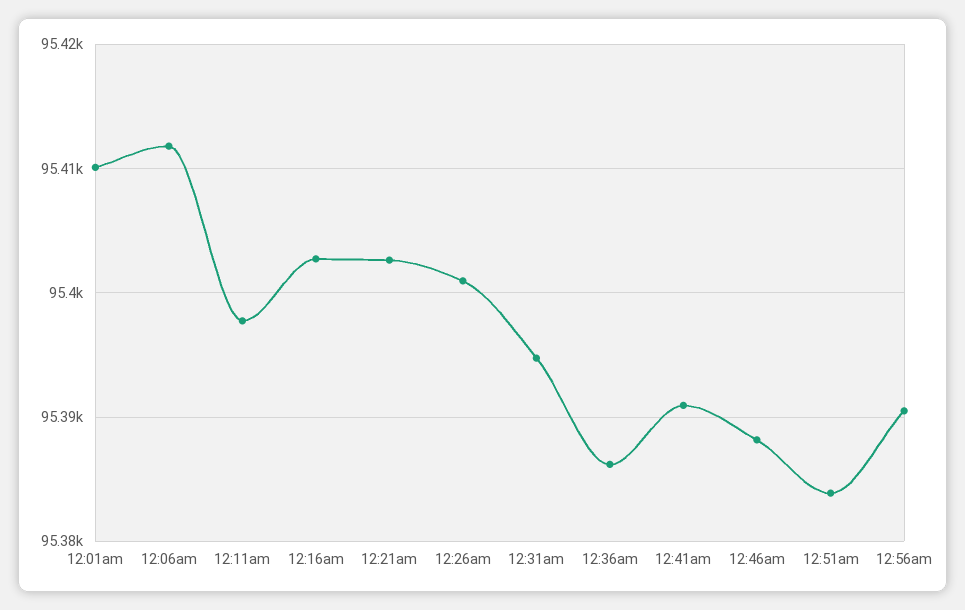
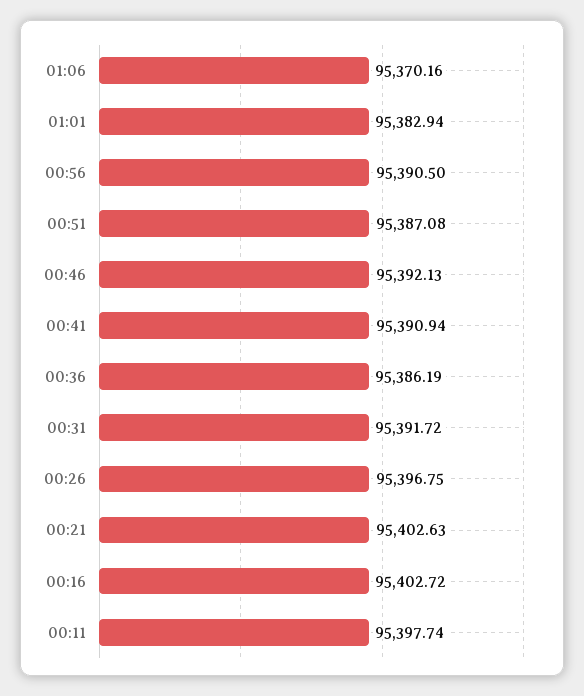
12:01am: 95410 -> none
12:06am: 95412 -> none
12:26am: 95401 -> 95396.75
12:31am: 95395 -> 95391.72
12:46am: 95388 -> 95392.13
12:51am: 95384 -> 95387.08
01:06: none -> 95370.16
01:01: none -> 95382.94

